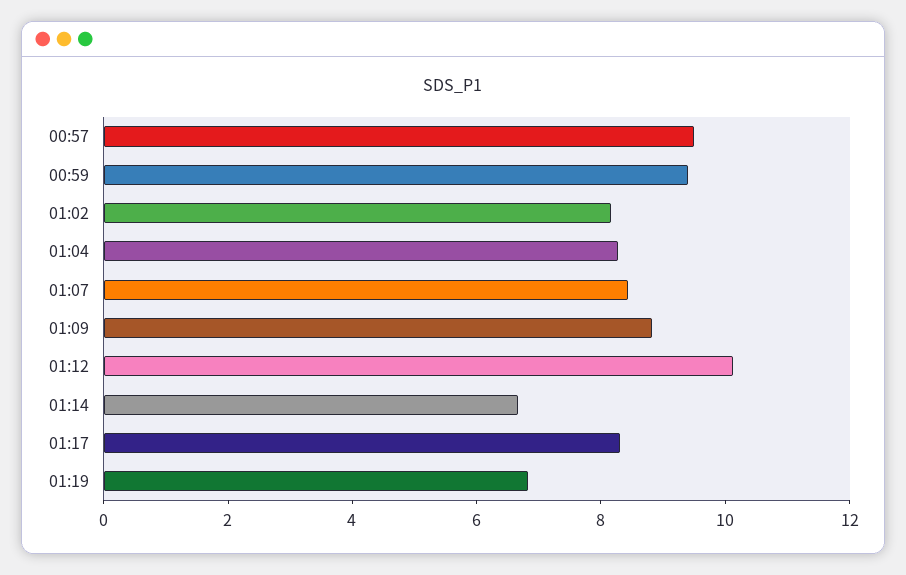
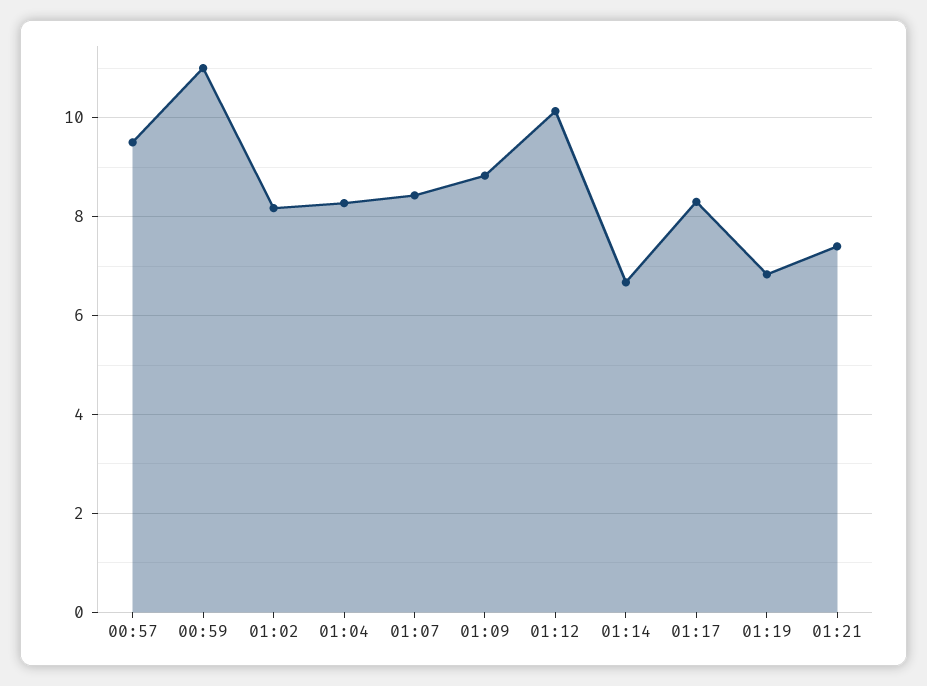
00:59: 9.5 -> 11
01:21: none -> 7.4

